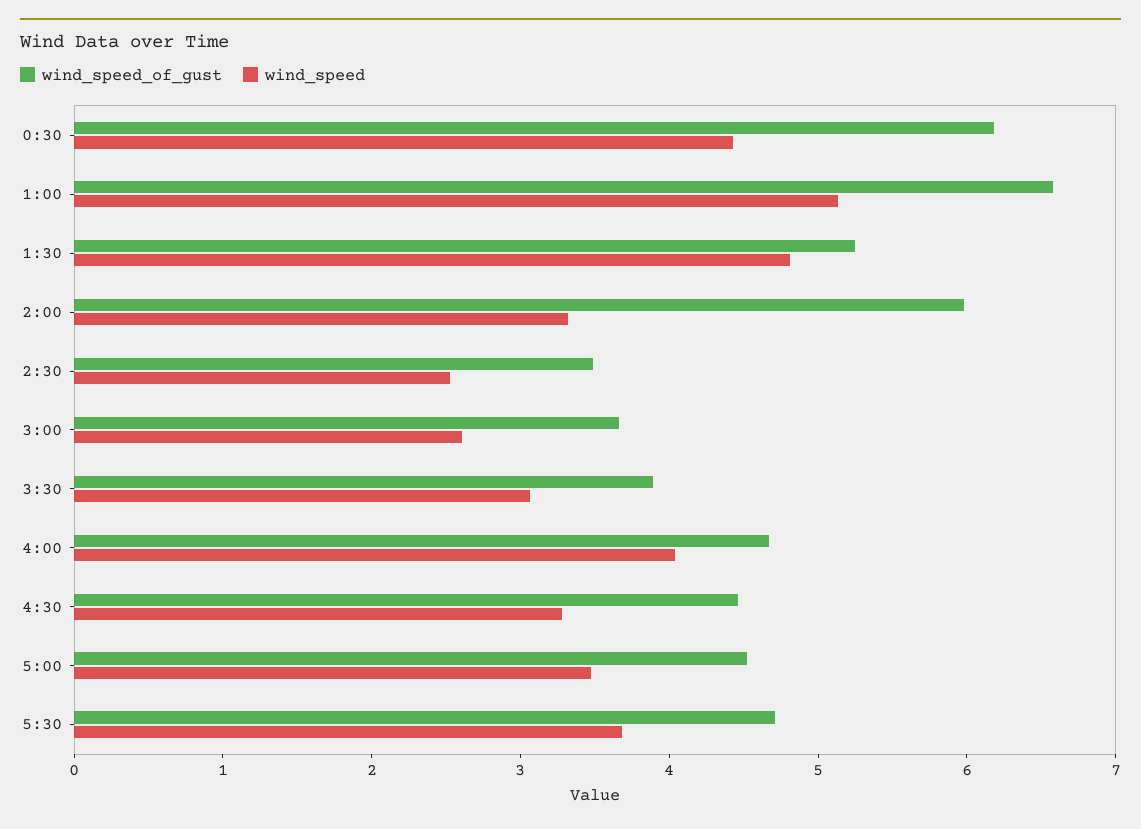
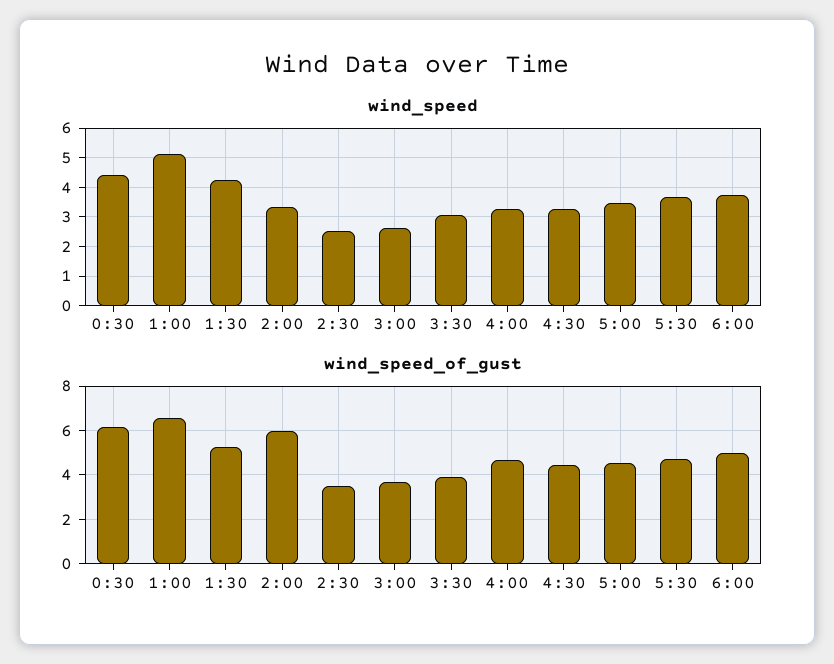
wind_speed, 1:30: 4.8 -> 4.25
wind_speed, 4:00: 4 -> 3.25
wind_speed, 6:00: none -> 3.75
wind_speed_of_gust, 6:00: none -> 5

